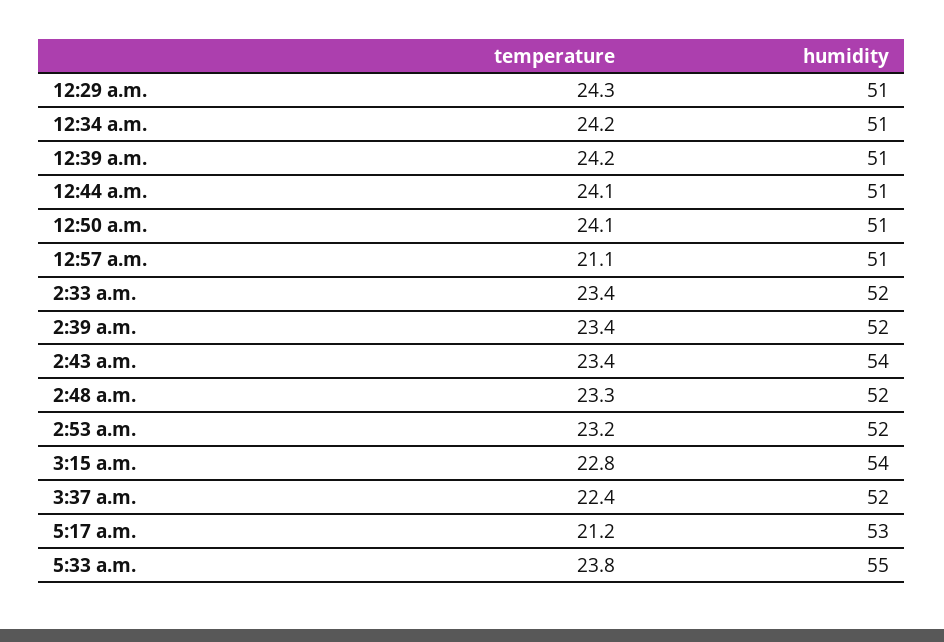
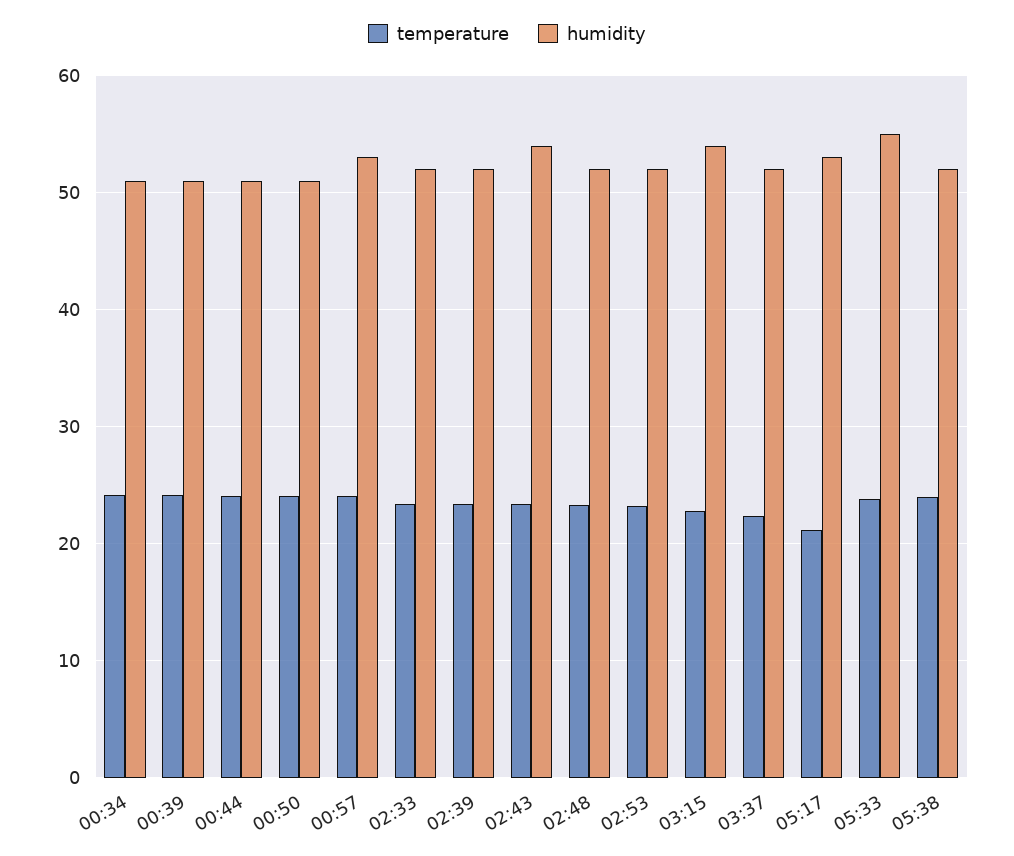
temperature, 12:29 a.m.: 24.3 -> none
humidity, 12:29 a.m.: 51 -> none
temperature, 12:57 a.m.: 21.1 -> 24
humidity, 12:57 a.m.: 51 -> 53
temperature, 05:38: none -> 24
humidity, 05:38: none -> 52

